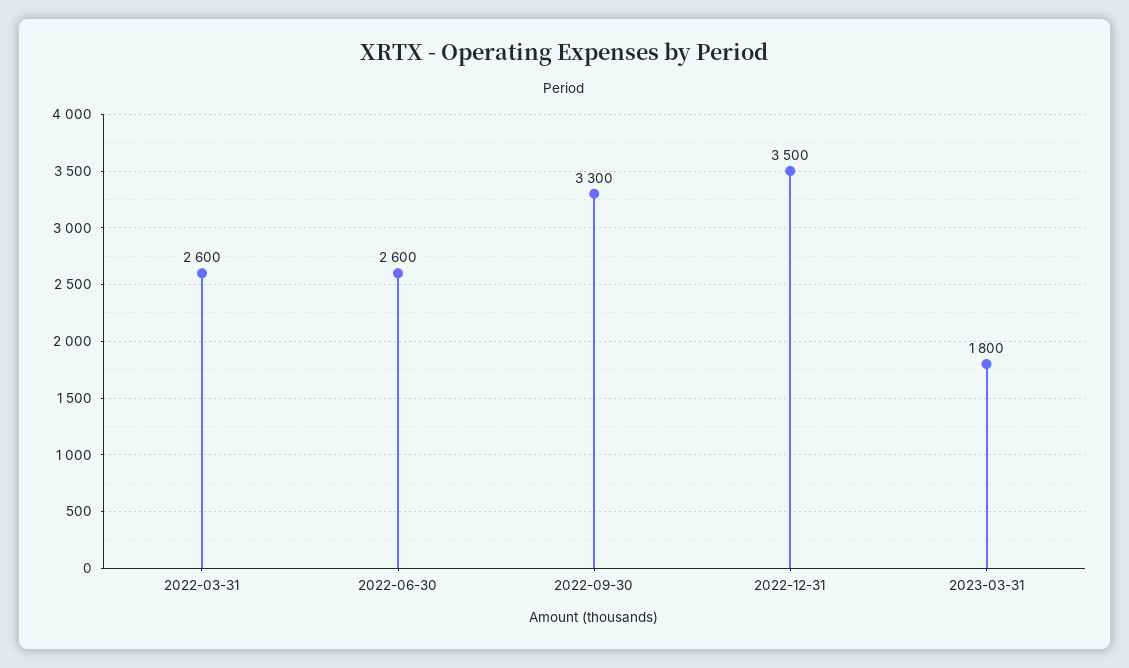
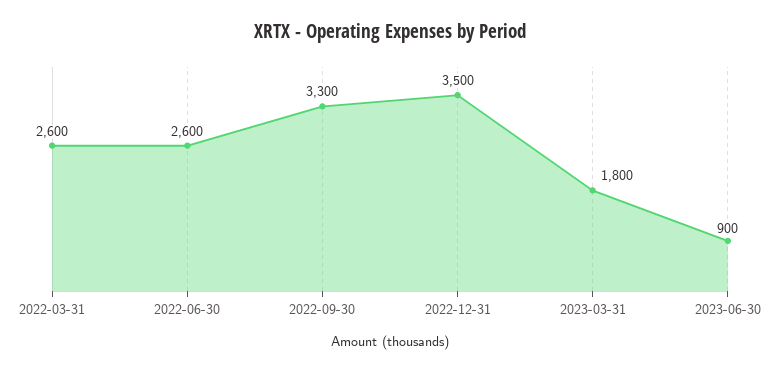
2023-06-30: none -> 900

